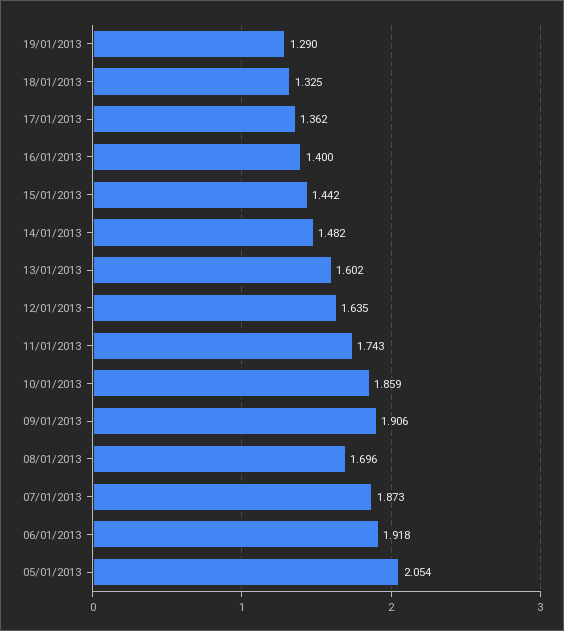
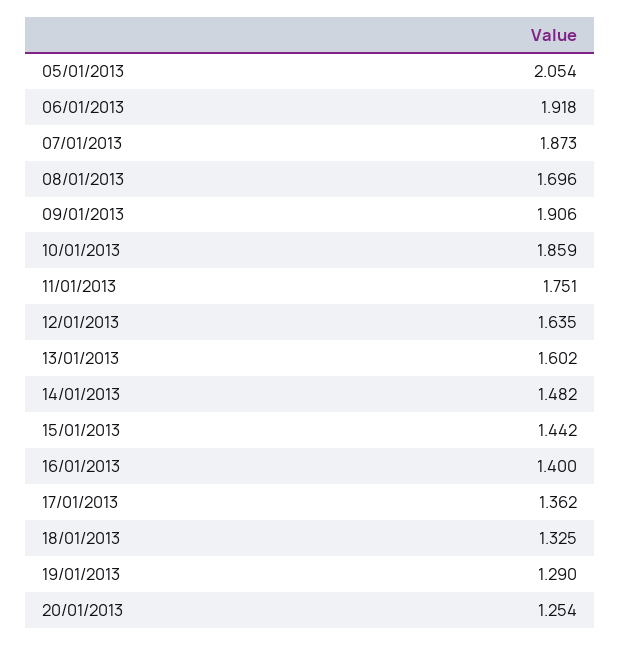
11/01/2013: 1.743 -> 1.751
20/01/2013: none -> 1.254

